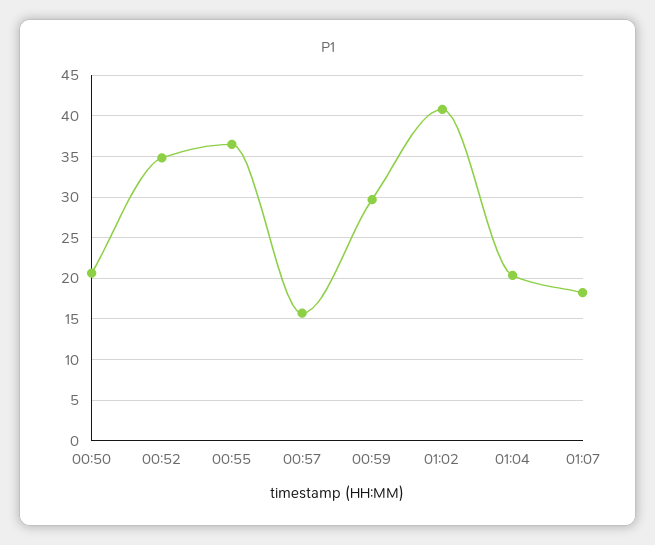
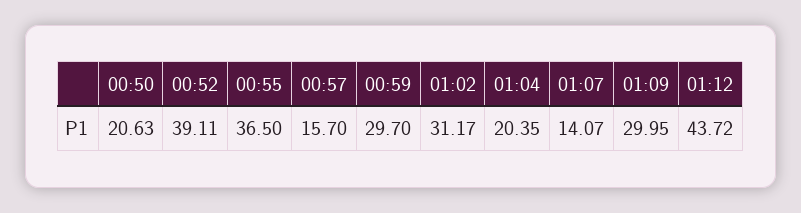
00:52: 35 -> 39.11
01:02: 41 -> 31.17
01:07: 18 -> 14.07
01:09: none -> 29.95
01:12: none -> 43.72

